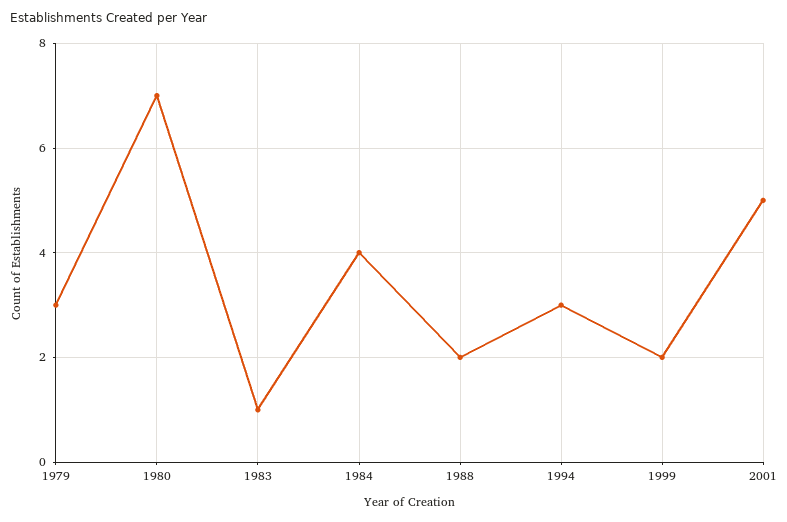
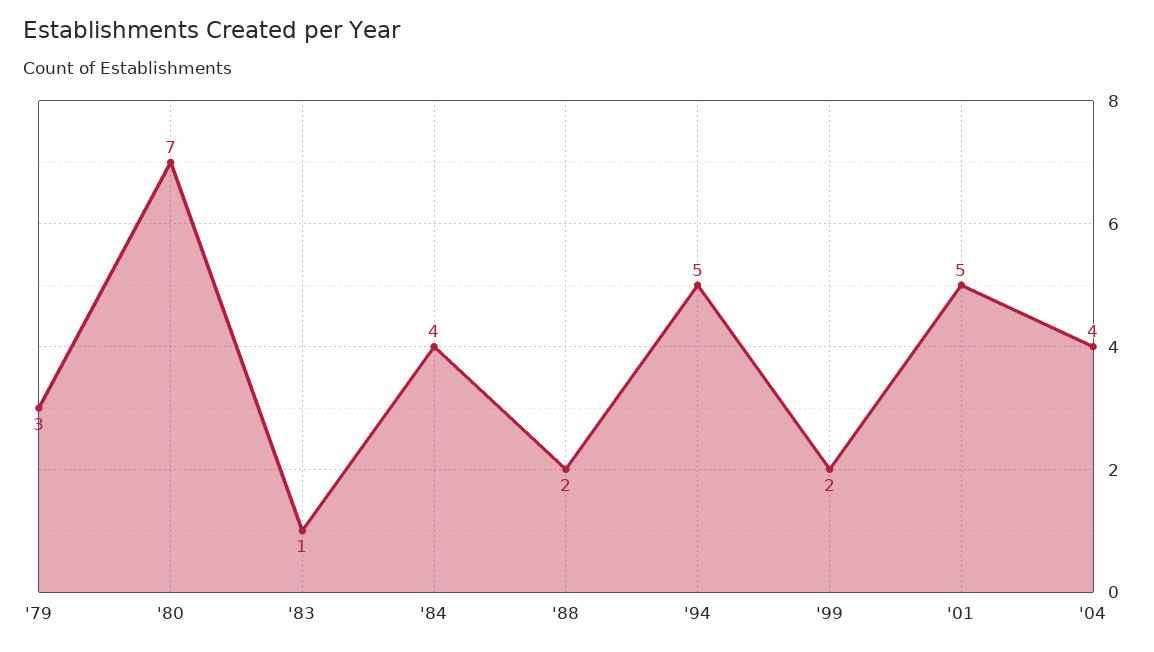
1994: 3 -> 5
'04: none -> 4

